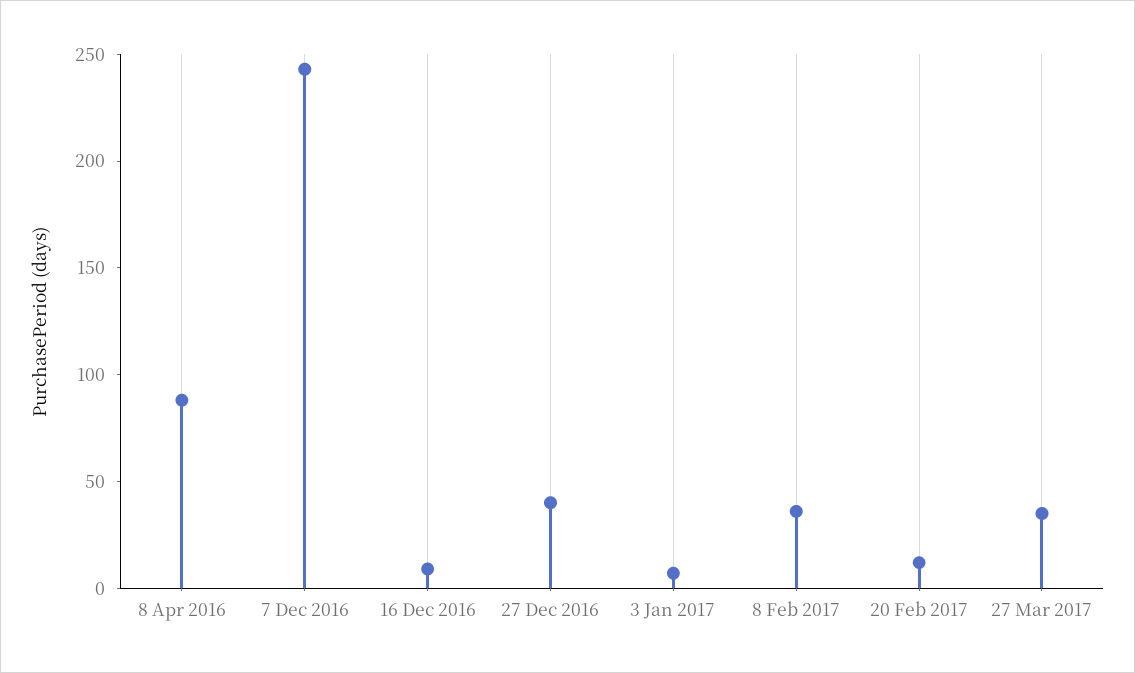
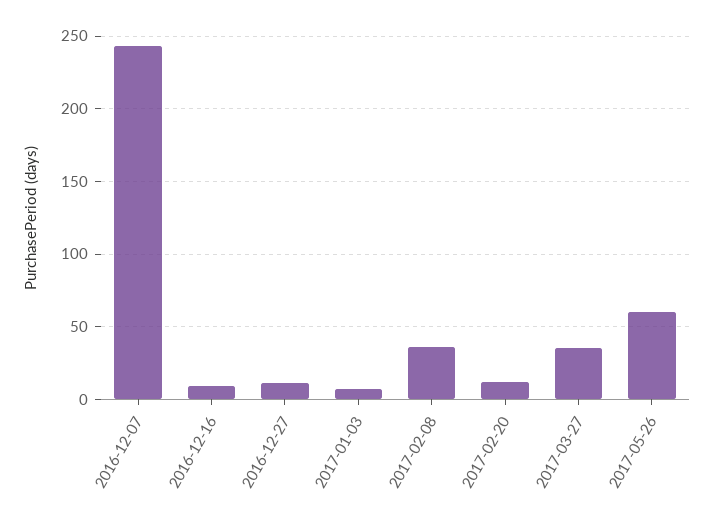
8 Apr 2016: 90 -> none
27 Dec 2016: 40 -> 10
2017-05-26: none -> 60

